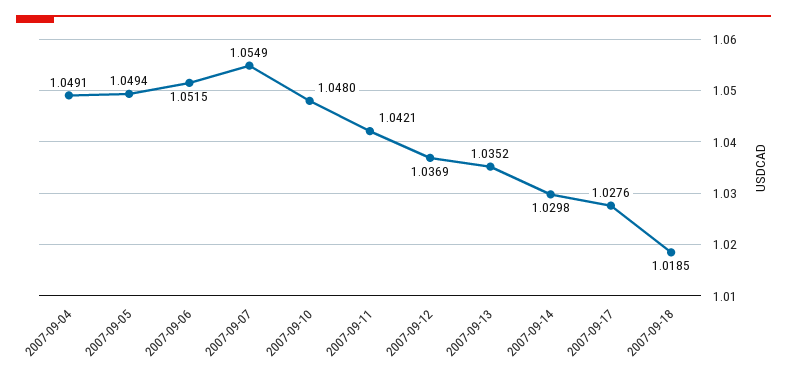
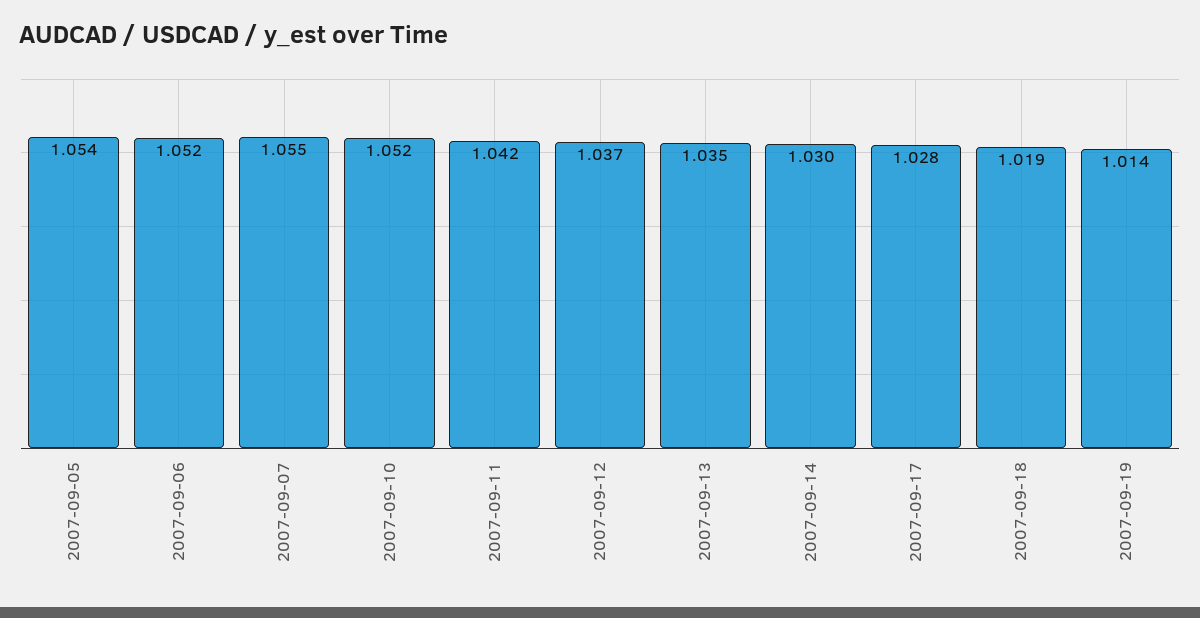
2007-09-04: 1.0491 -> none
2007-09-05: 1.0494 -> 1.054
2007-09-10: 1.048 -> 1.052
2007-09-19: none -> 1.014

